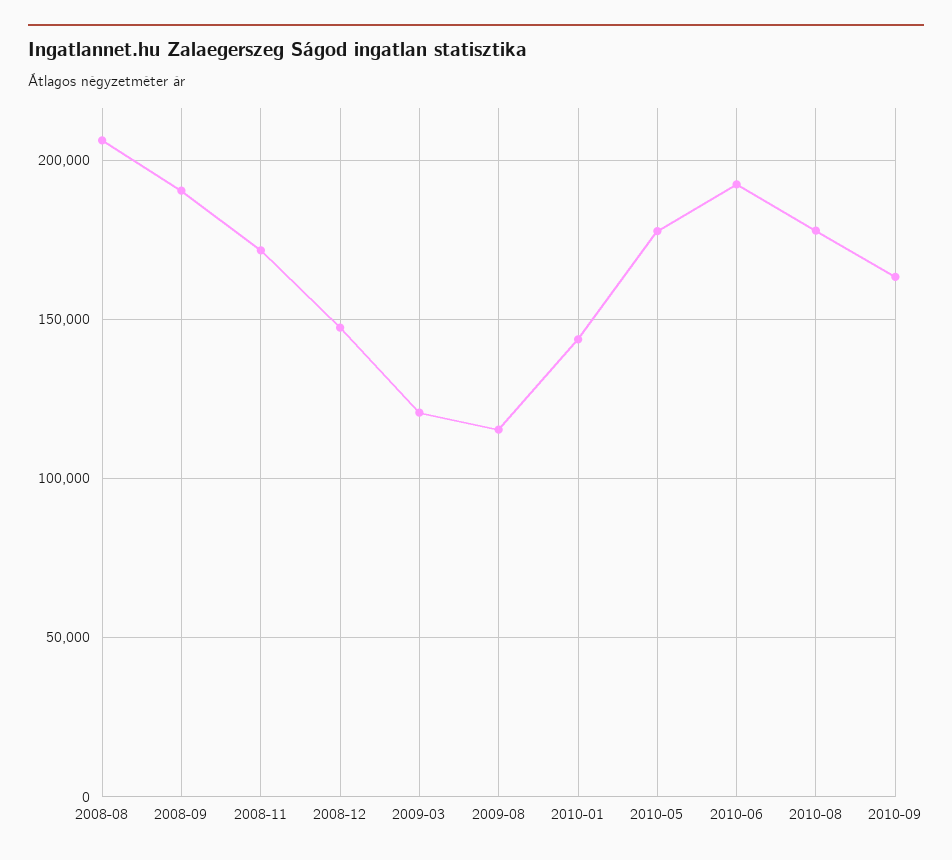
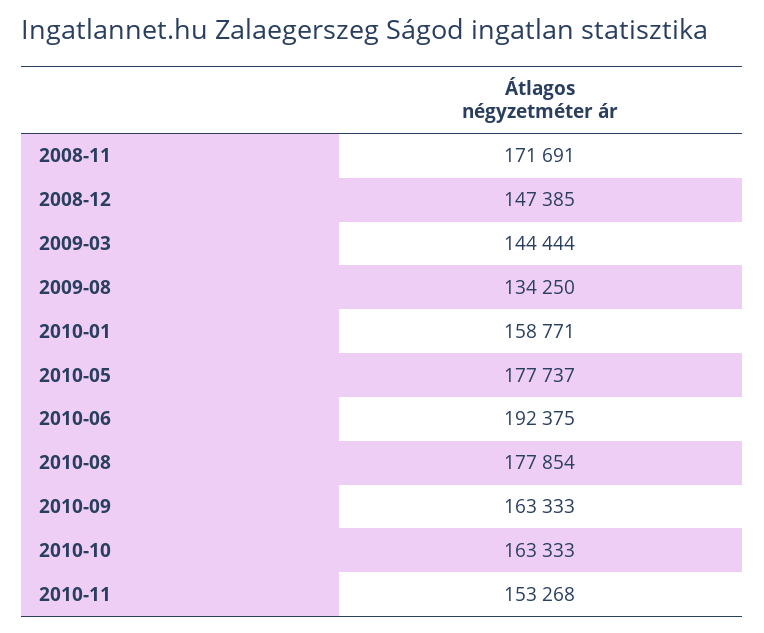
2008-08: 205000 -> none
2008-09: 190000 -> none
2009-03: 120000 -> 144444
2009-08: 115000 -> 134250
2010-01: 145000 -> 158771
2010-10: none -> 163333
2010-11: none -> 153268

